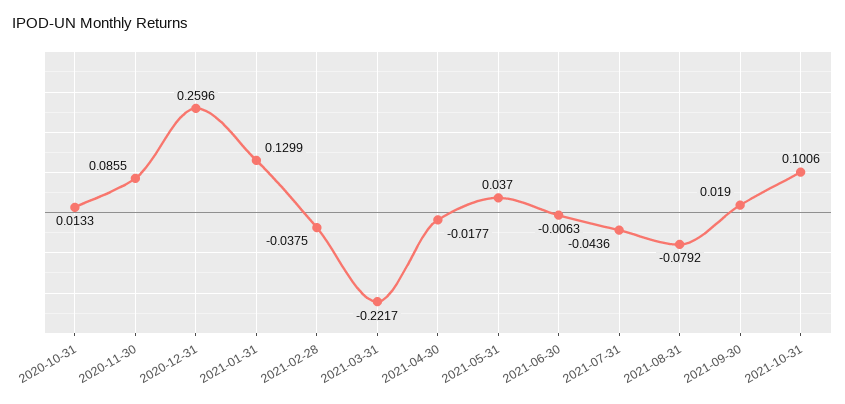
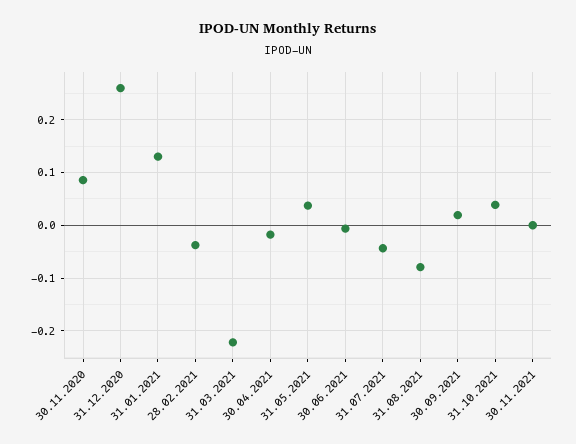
2020-10-31: 0.0133 -> none
2021-10-31: 0.1006 -> 0.04
30.11.2021: none -> 0

